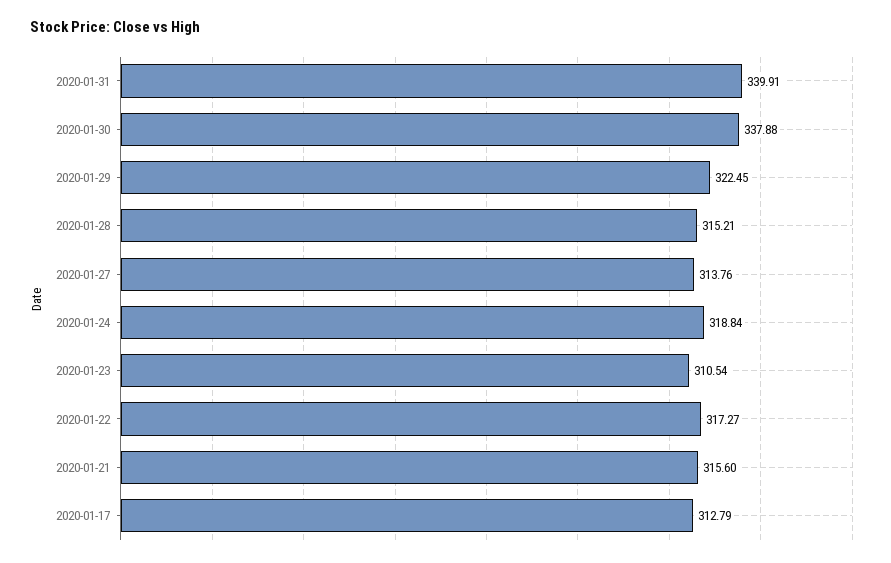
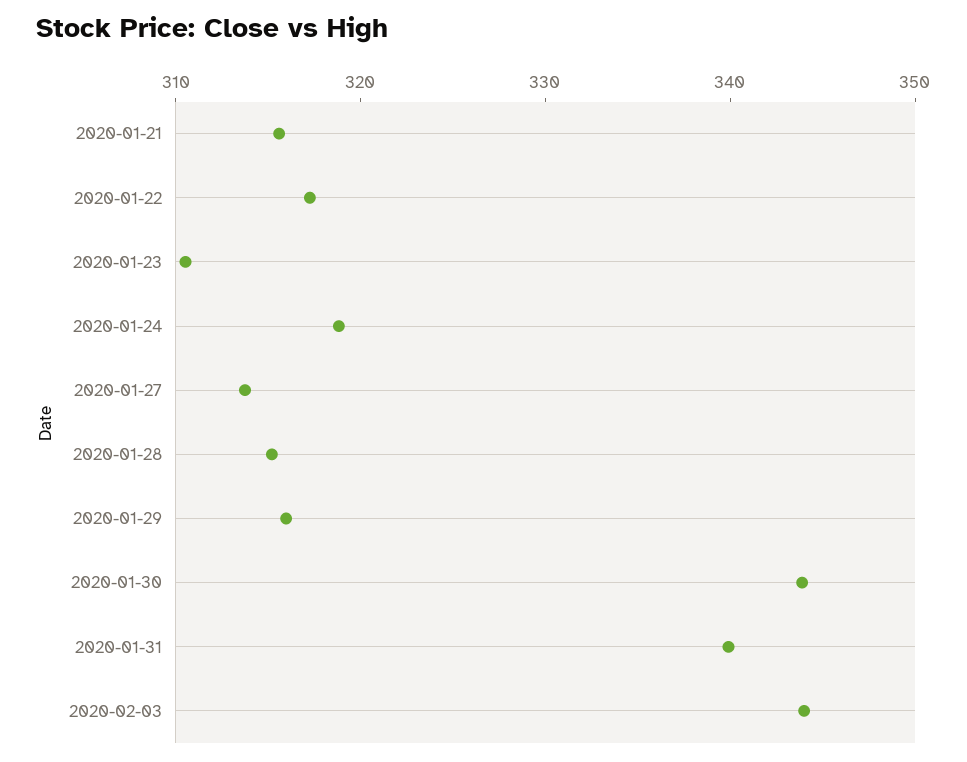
2020-01-30: 337.88 -> 344
2020-01-29: 322.45 -> 316
2020-01-17: 312.79 -> none
2020-02-03: none -> 344

